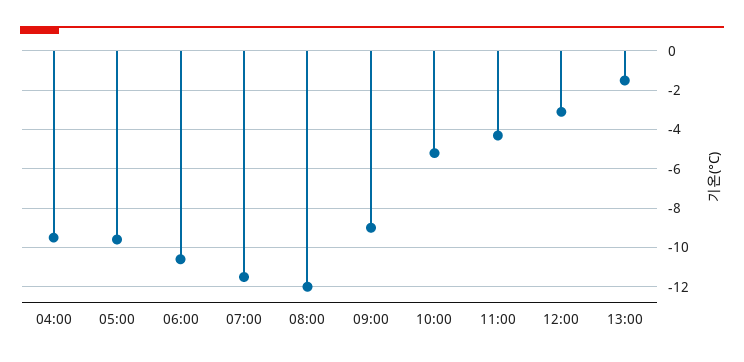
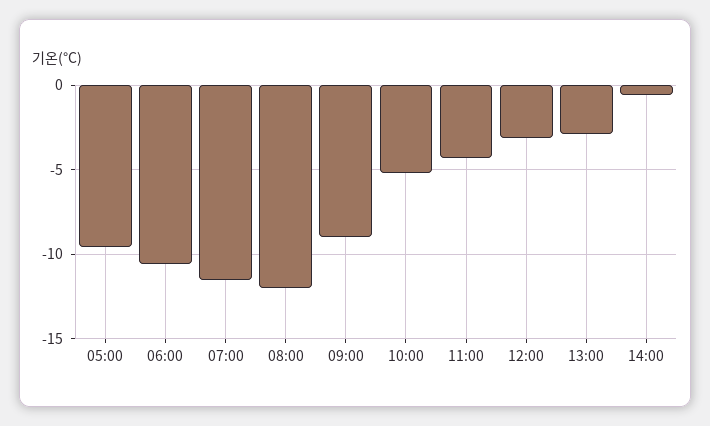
04:00: -9.5 -> none
13:00: -1.5 -> -3
14:00: none -> -0.5

